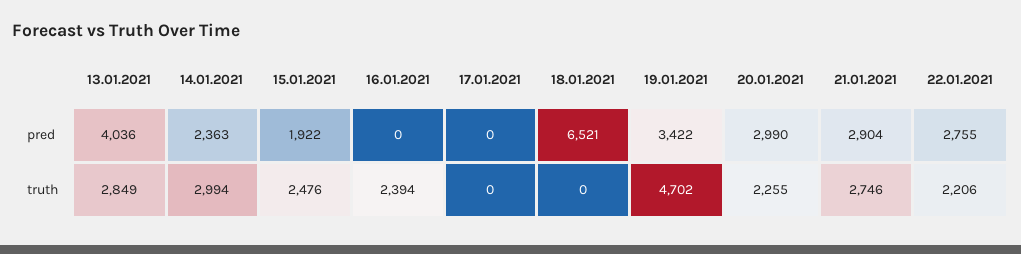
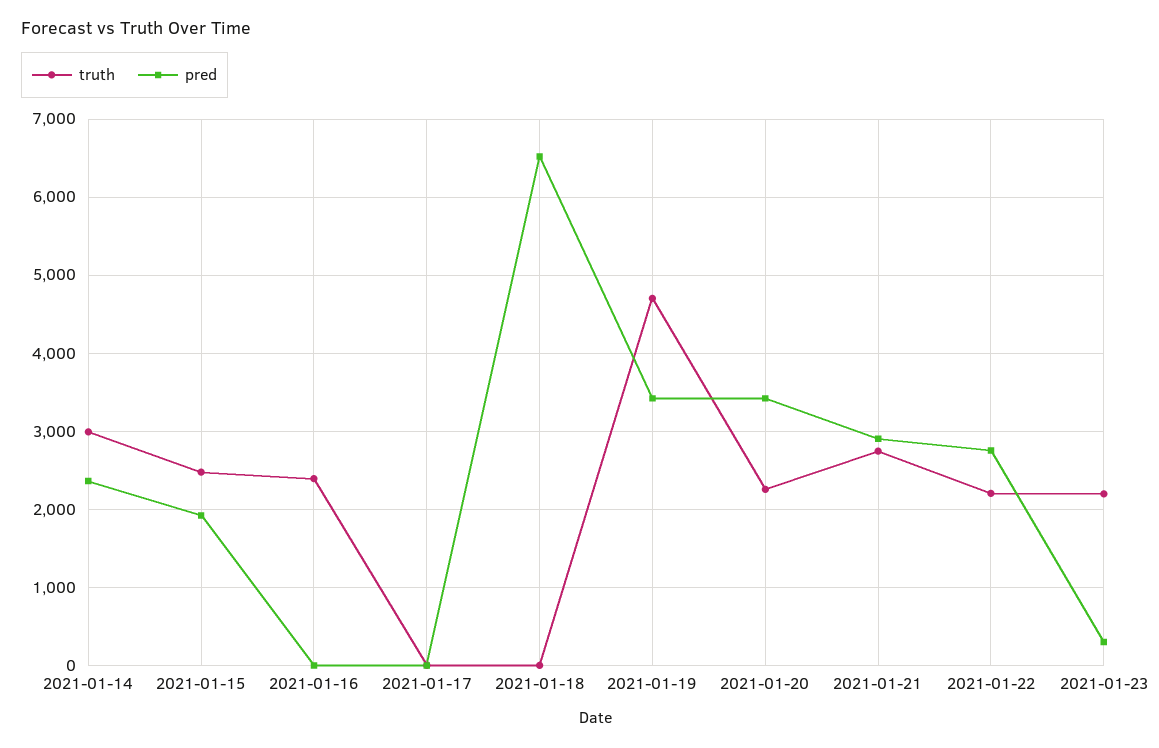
pred, 13.01.2021: 4036 -> none
pred, 20.01.2021: 2990 -> 3400
truth, 13.01.2021: 2849 -> none
truth, 2021-01-23: none -> 2200
pred, 2021-01-23: none -> 300

